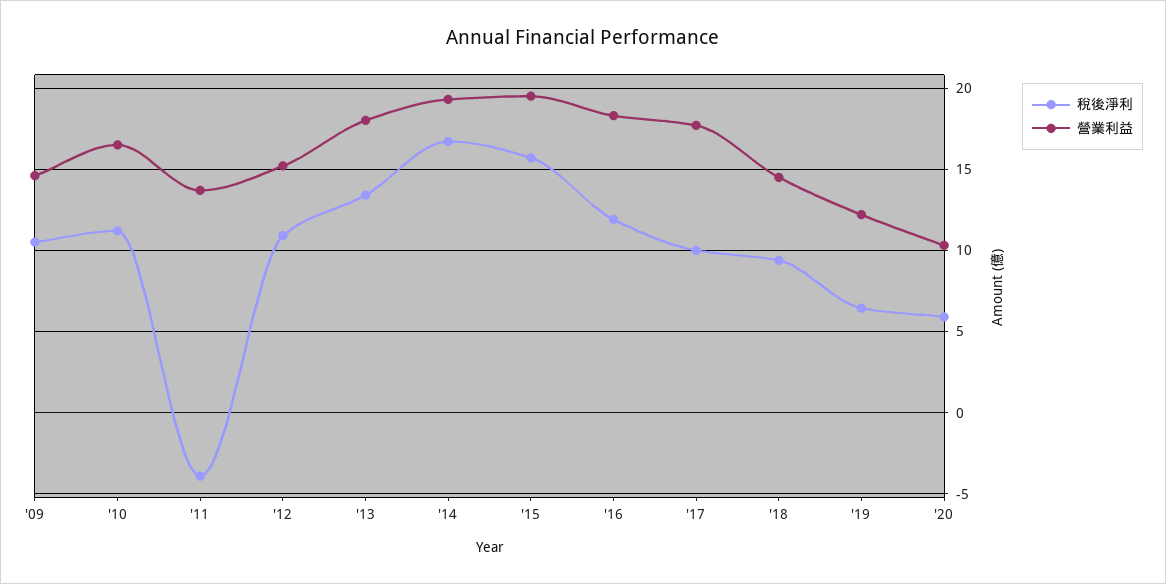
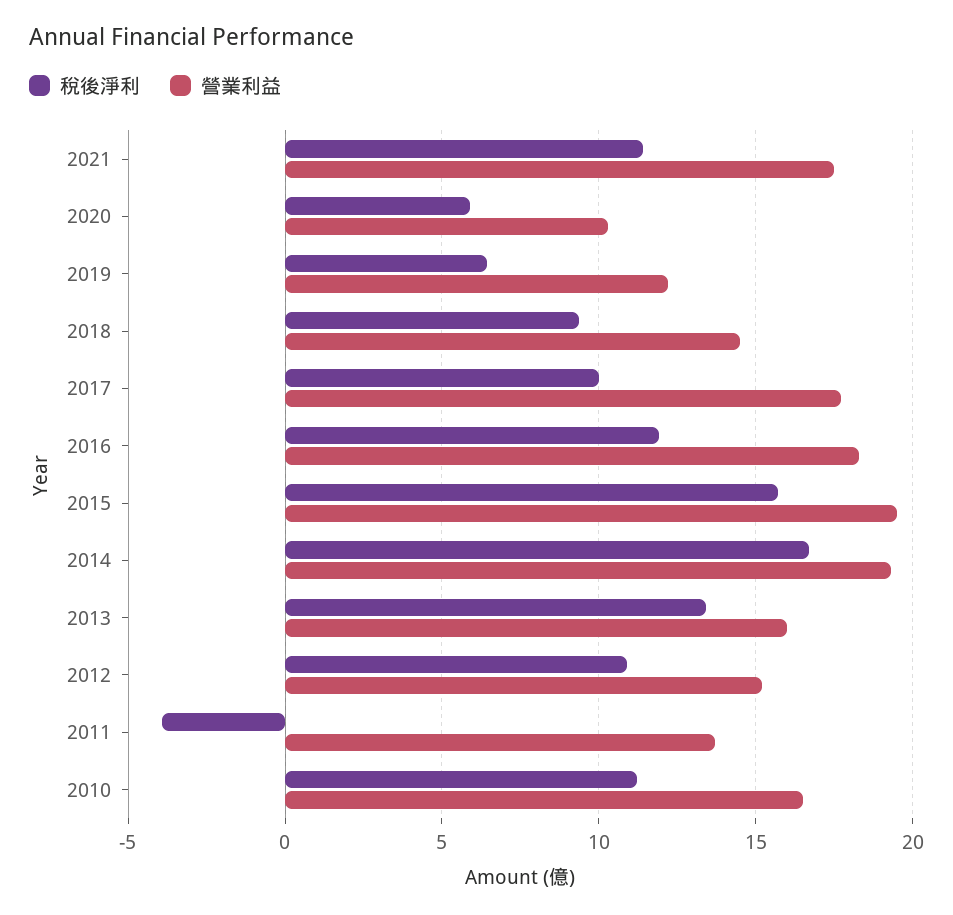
稅後淨利, '09: 10.5 -> none
營業利益, '09: 14.5 -> none
營業利益, '13: 18 -> 16
稅後淨利, 2021: none -> 11.5
營業利益, 2021: none -> 17.5

